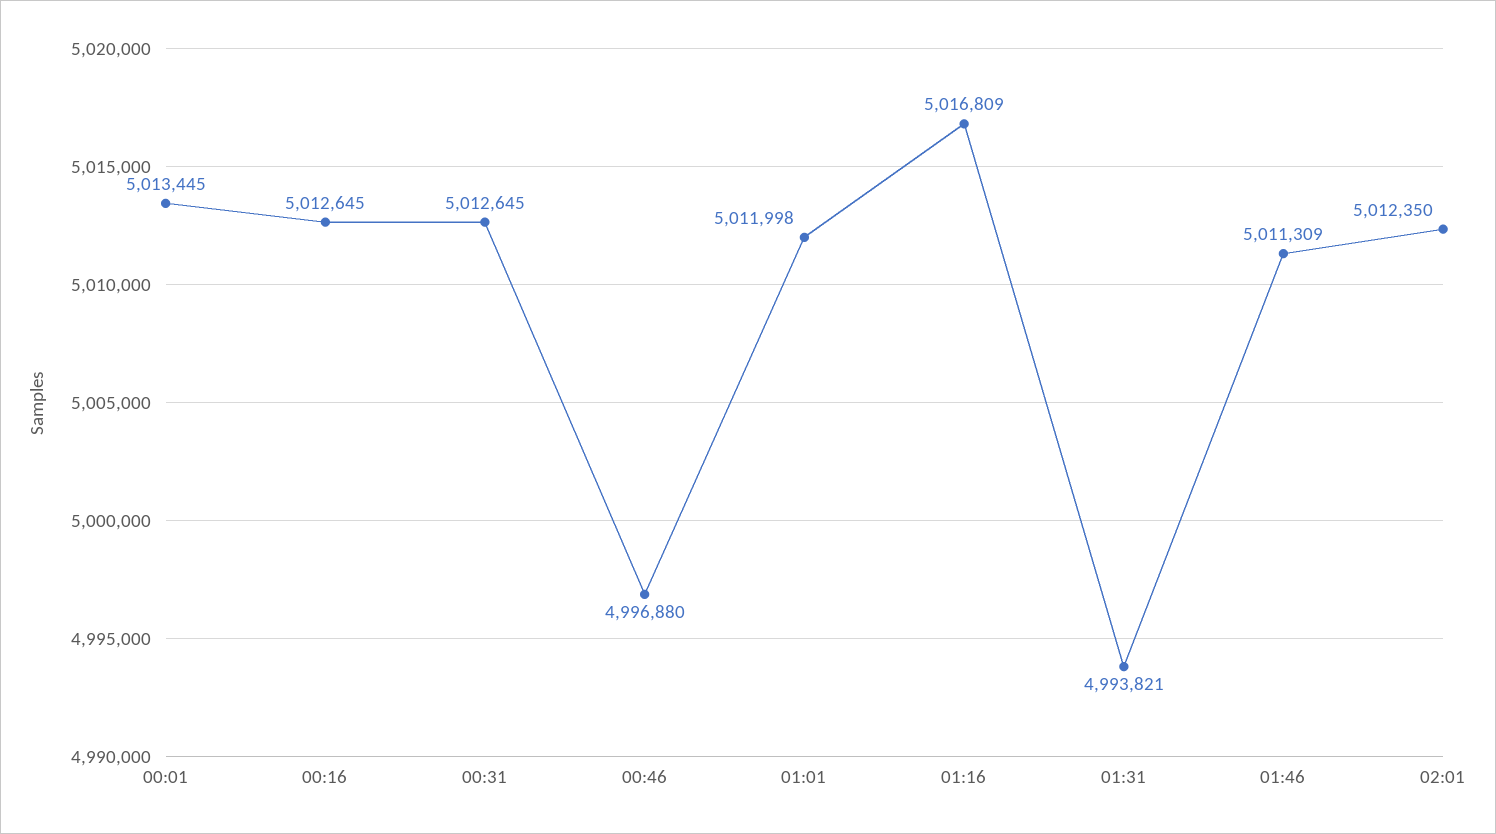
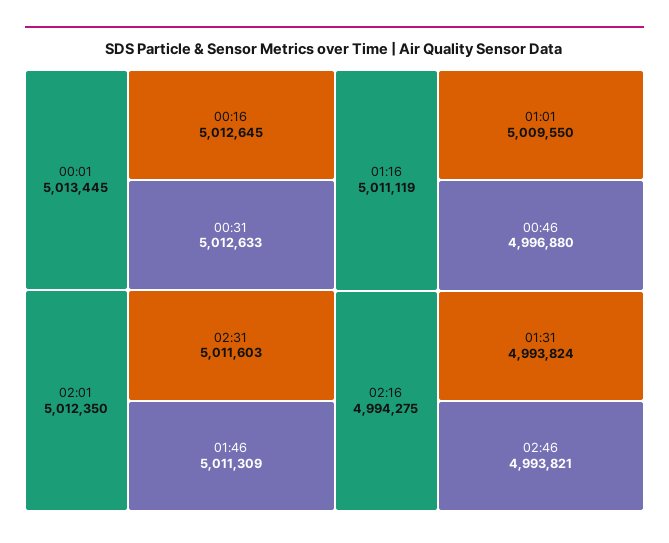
00:31: 5012645 -> 5012633
01:01: 5011998 -> 5009550
01:16: 5016809 -> 5011119
01:31: 4993821 -> 4993824
02:31: none -> 5011603
02:16: none -> 4994275
02:46: none -> 4993821

